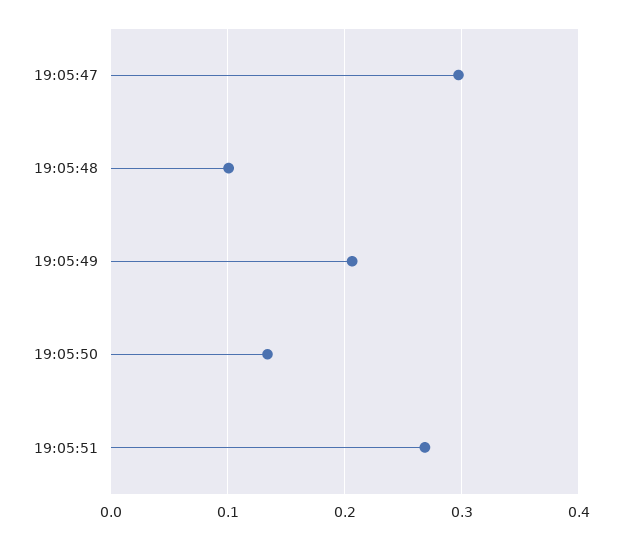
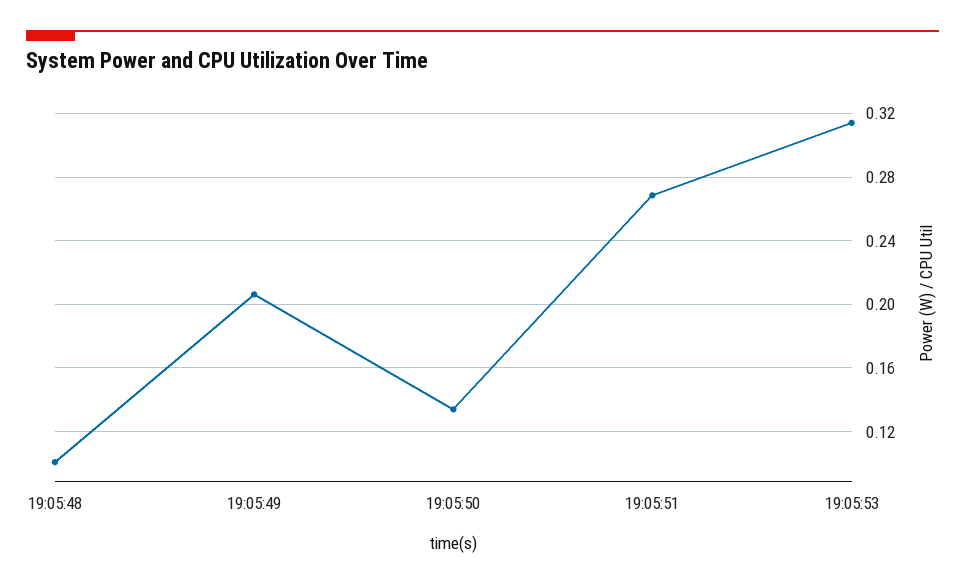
19:05:47: 0.3 -> none
19:05:53: none -> 0.315

